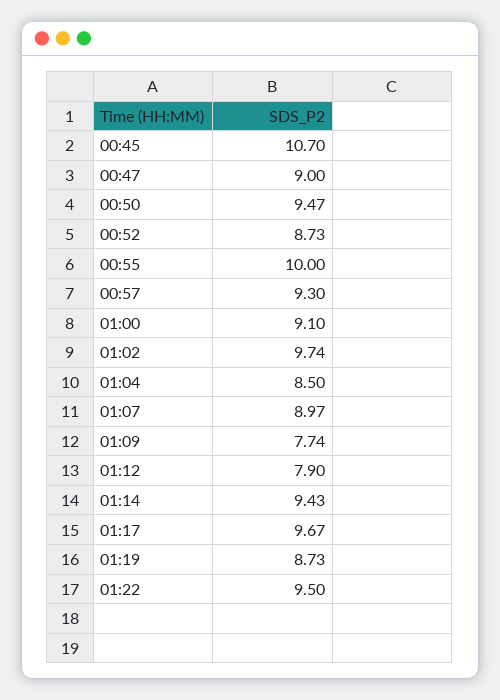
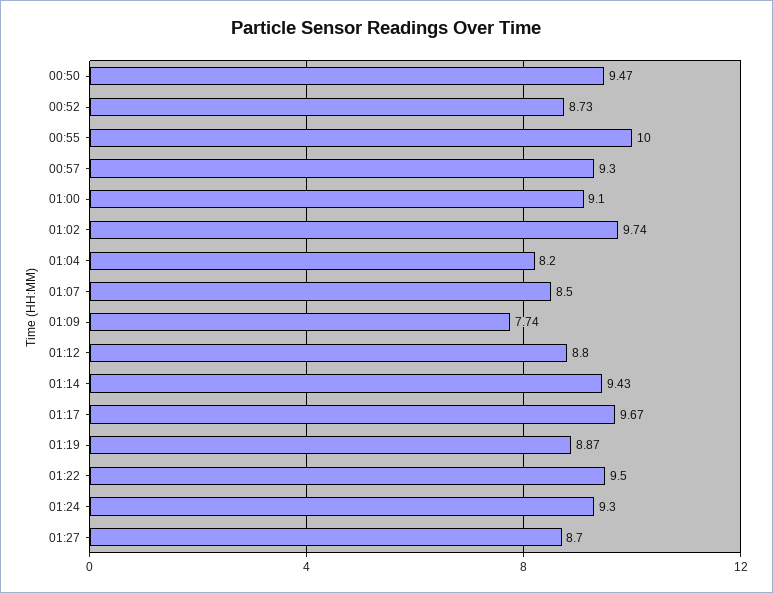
00:45: 10.7 -> none
00:47: 9 -> none
01:04: 8.5 -> 8.2
01:07: 8.97 -> 8.5
01:12: 7.9 -> 8.8
01:19: 8.73 -> 8.87
01:24: none -> 9.3
01:27: none -> 8.7

